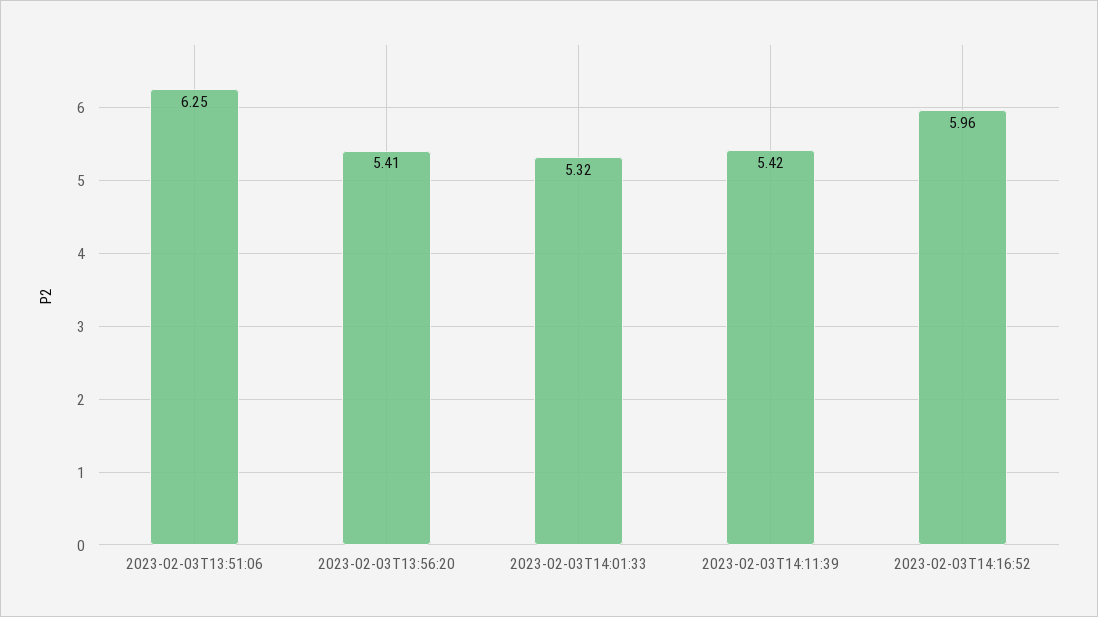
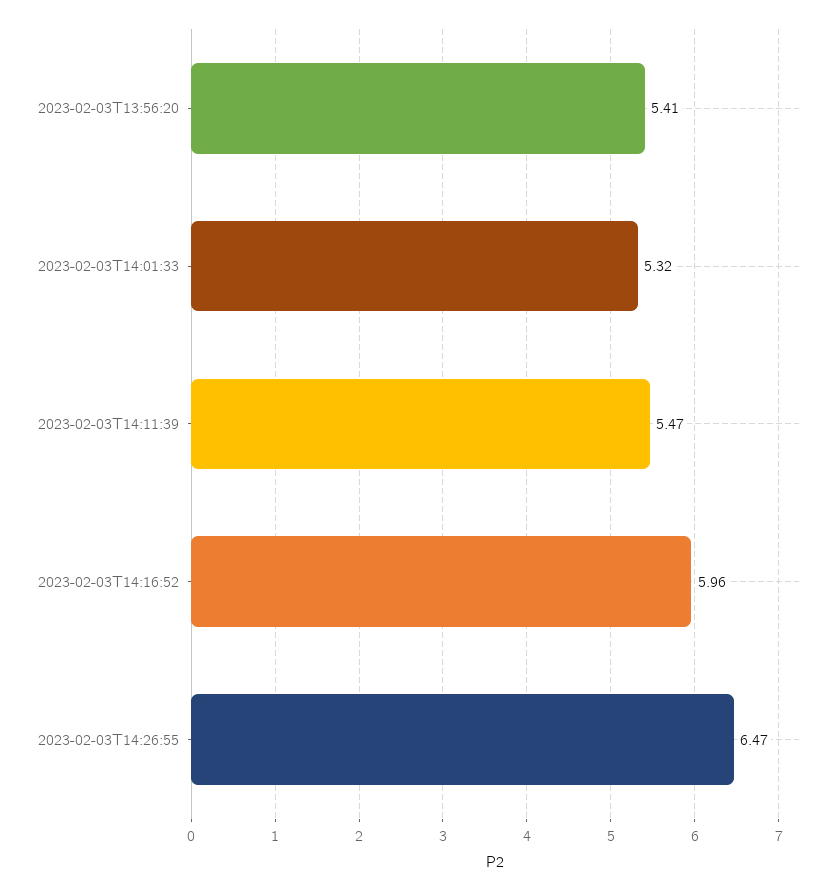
2023-02-03T13:51:06: 6.25 -> none
2023-02-03T14:11:39: 5.42 -> 5.47
2023-02-03T14:26:55: none -> 6.47

